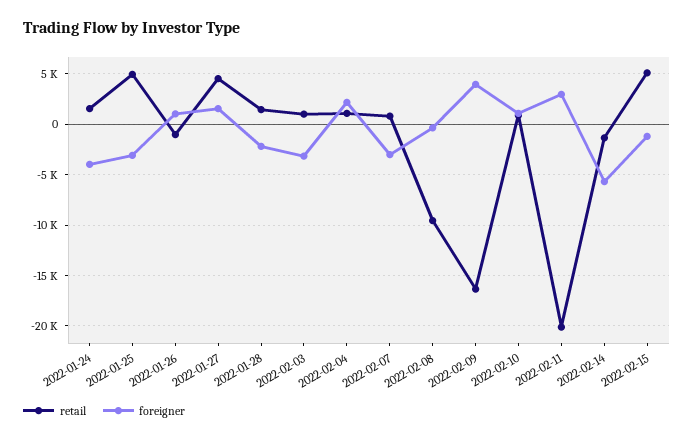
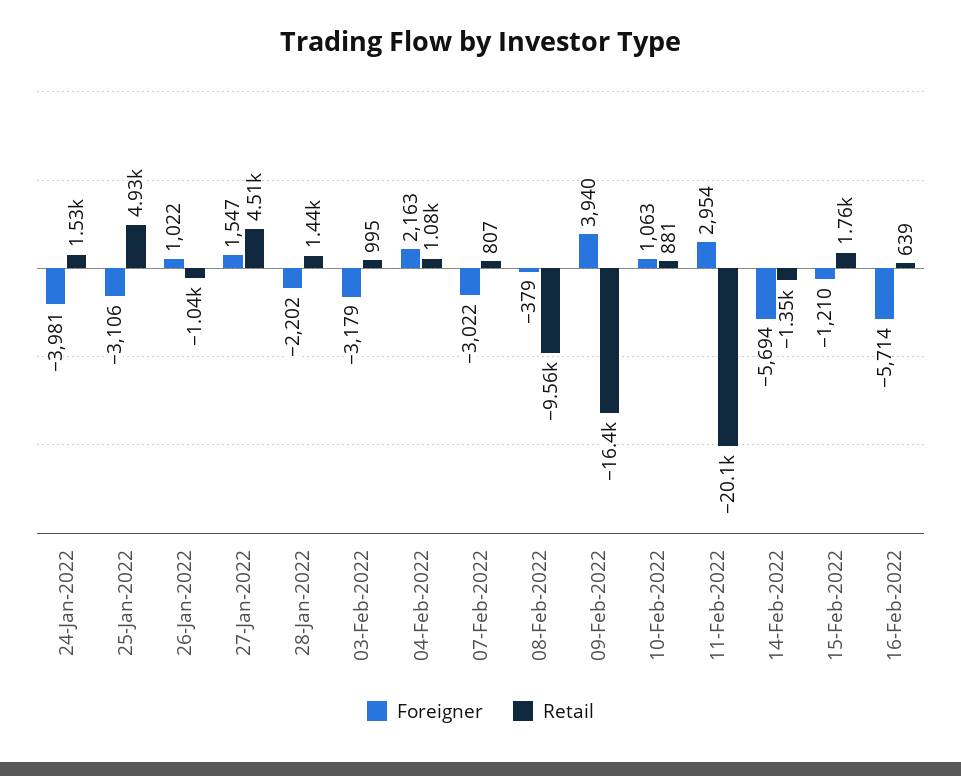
retail, 2022-02-15: 5000 -> 1760
foreigner, 16-Feb-2022: none -> -5714
retail, 16-Feb-2022: none -> 639

